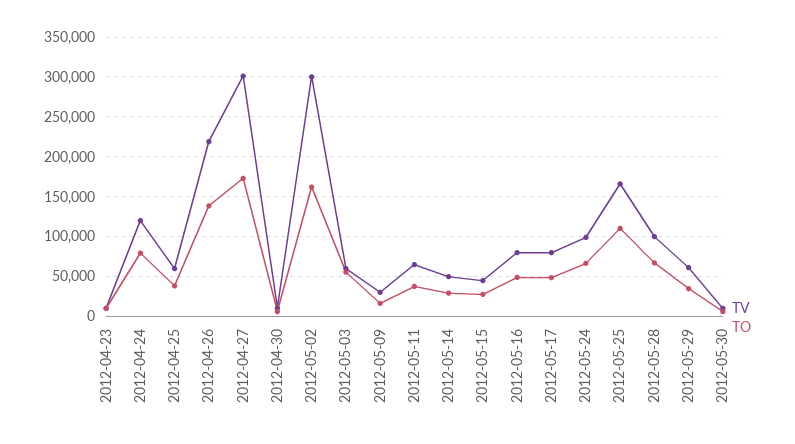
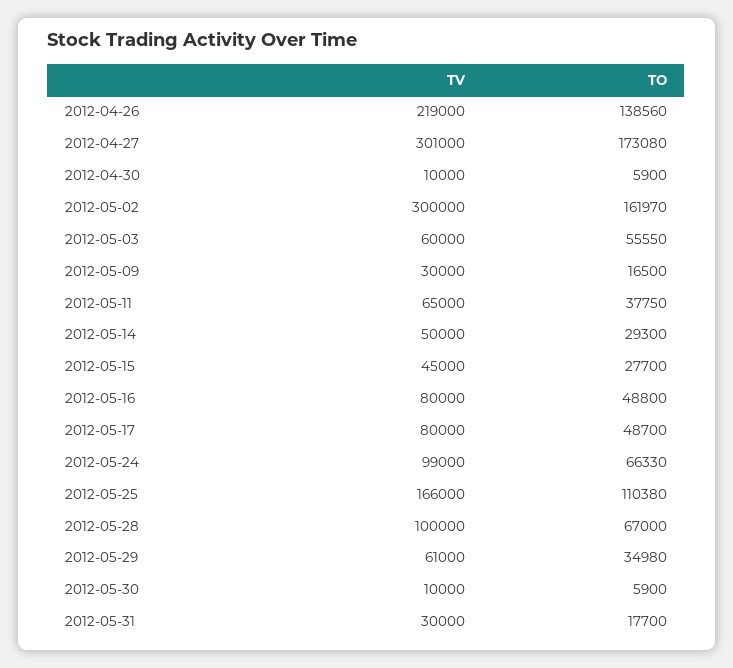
TV, 2012-04-23: 10000 -> none
TO, 2012-04-23: 10000 -> none
TV, 2012-04-24: 120000 -> none
TO, 2012-04-24: 80000 -> none
TV, 2012-04-25: 60000 -> none
TO, 2012-04-25: 40000 -> none
TV, 2012-05-31: none -> 30000
TO, 2012-05-31: none -> 17700

